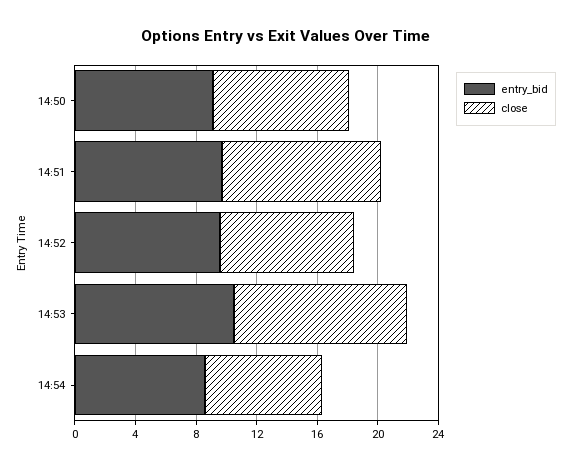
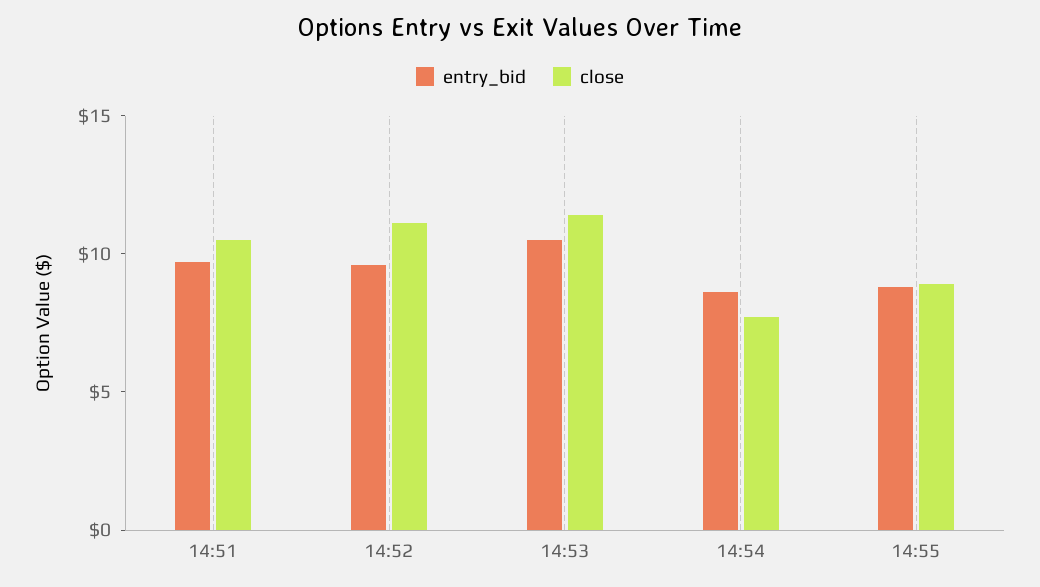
entry_bid, 14:50: 9 -> none
close, 14:50: 9 -> none
close, 14:52: 9 -> 11
entry_bid, 14:55: none -> 9
close, 14:55: none -> 9

